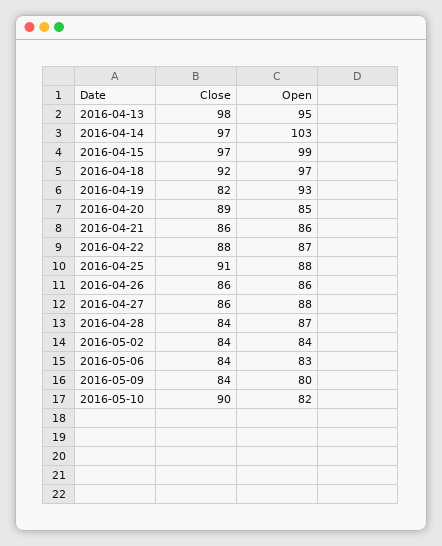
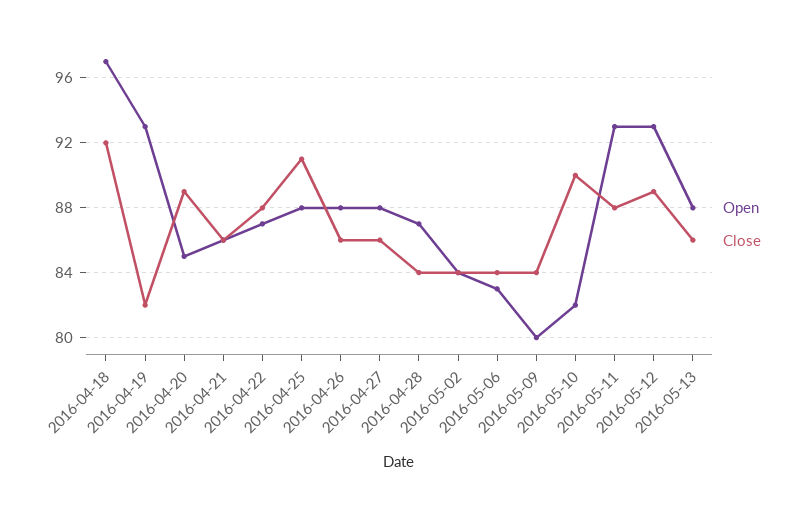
Close, 2016-04-13: 98 -> none
Open, 2016-04-13: 95 -> none
Close, 2016-04-14: 97 -> none
Open, 2016-04-14: 103 -> none
Close, 2016-04-15: 97 -> none
Open, 2016-04-15: 99 -> none
Open, 2016-04-26: 86 -> 88
Open, 2016-05-11: none -> 93
Close, 2016-05-11: none -> 88
Open, 2016-05-12: none -> 93
Close, 2016-05-12: none -> 89
Open, 2016-05-13: none -> 88
Close, 2016-05-13: none -> 86

